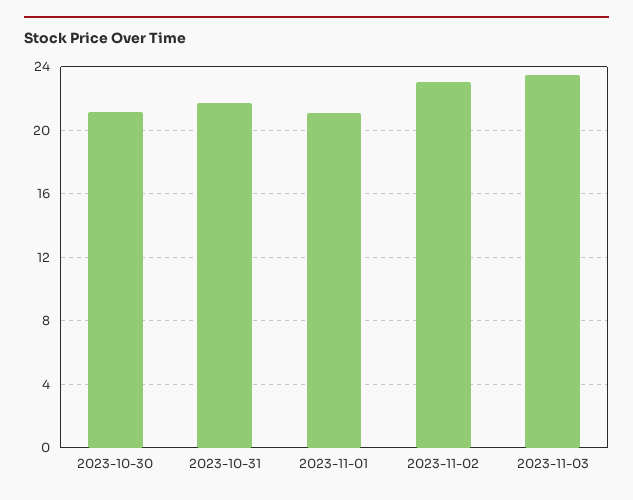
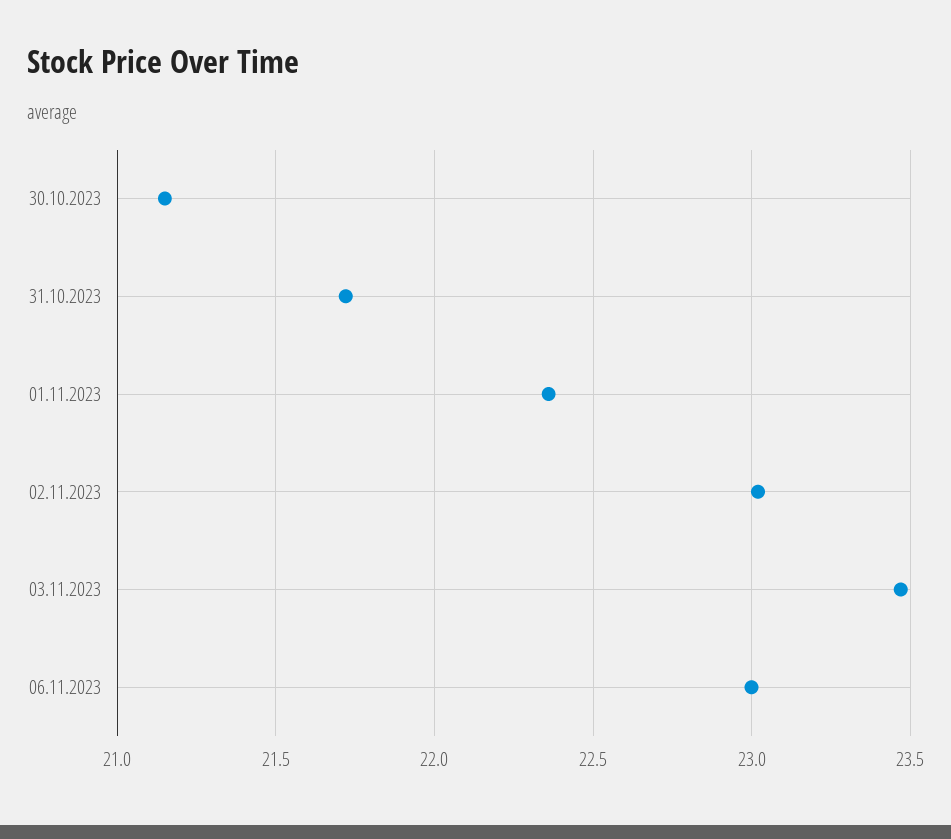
2023-11-01: 21 -> 22.35
06.11.2023: none -> 23

